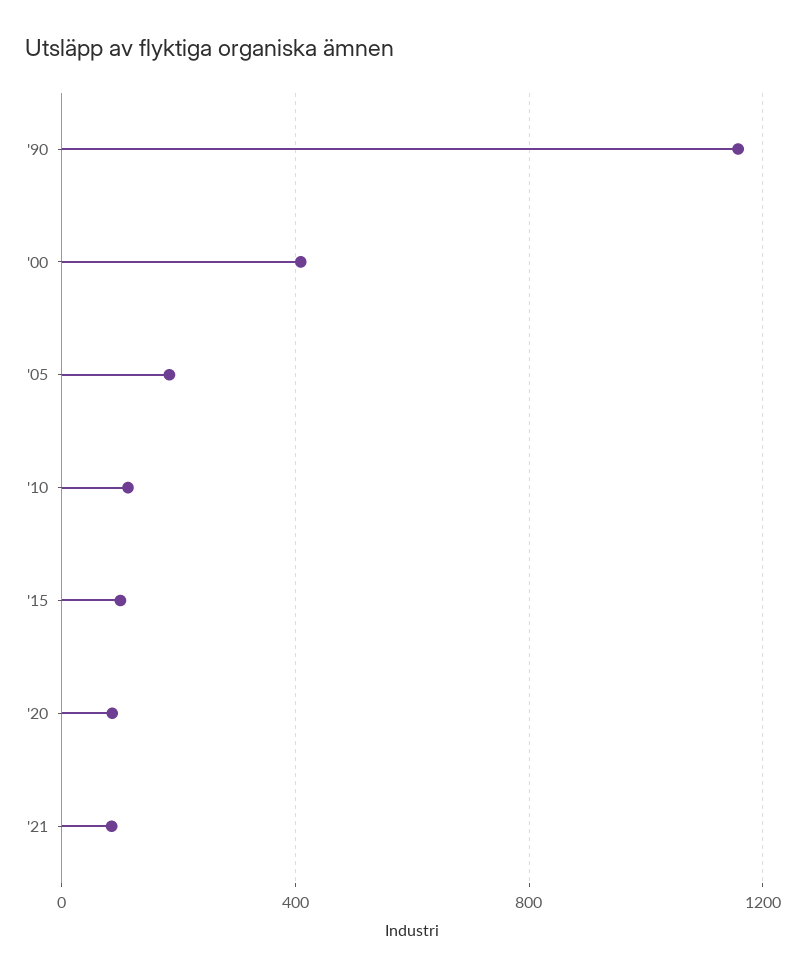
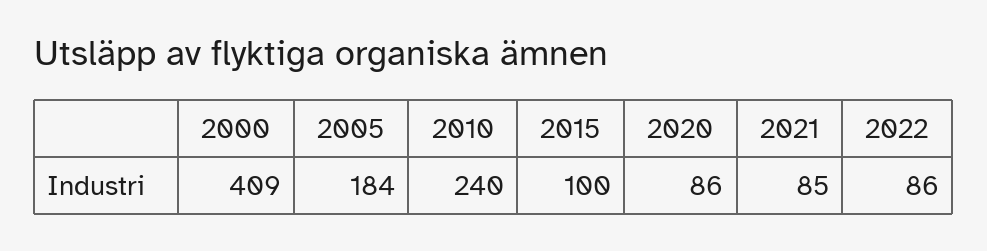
'90: 1150 -> none
'10: 100 -> 240
2022: none -> 86

